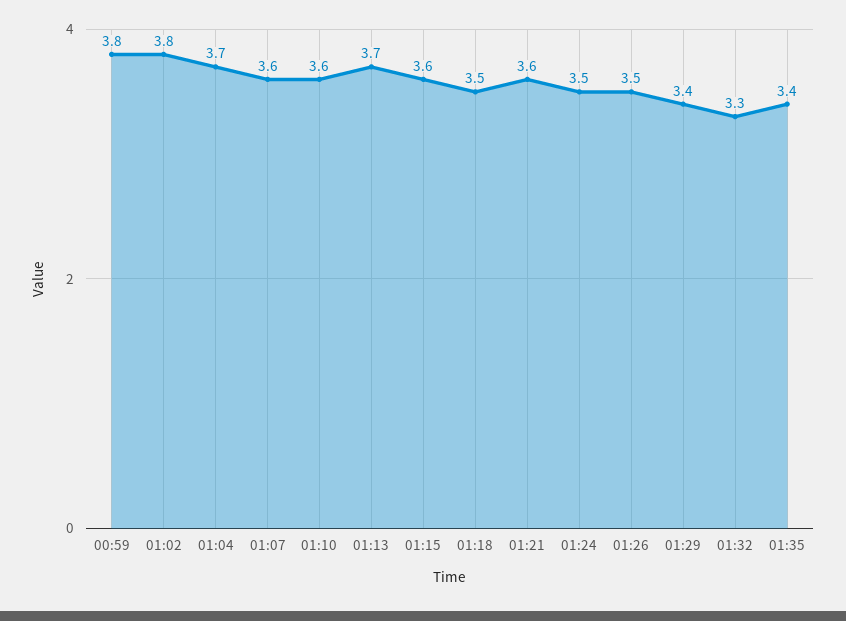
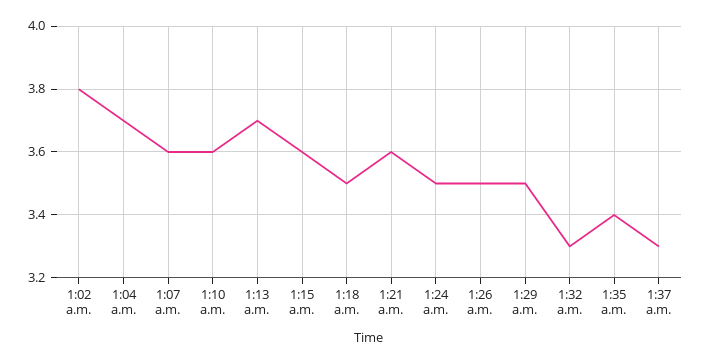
00:59: 3.8 -> none
01:29: 3.4 -> 3.5
1:37 a.m.: none -> 3.3

